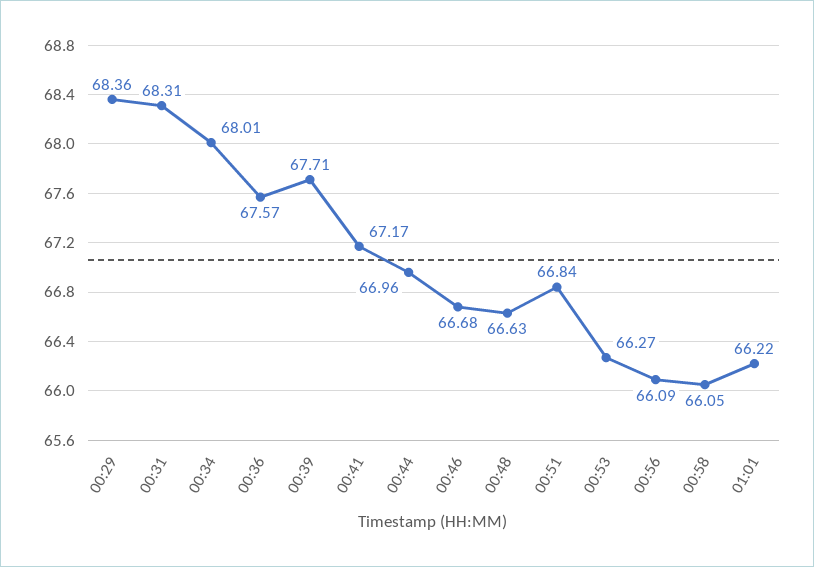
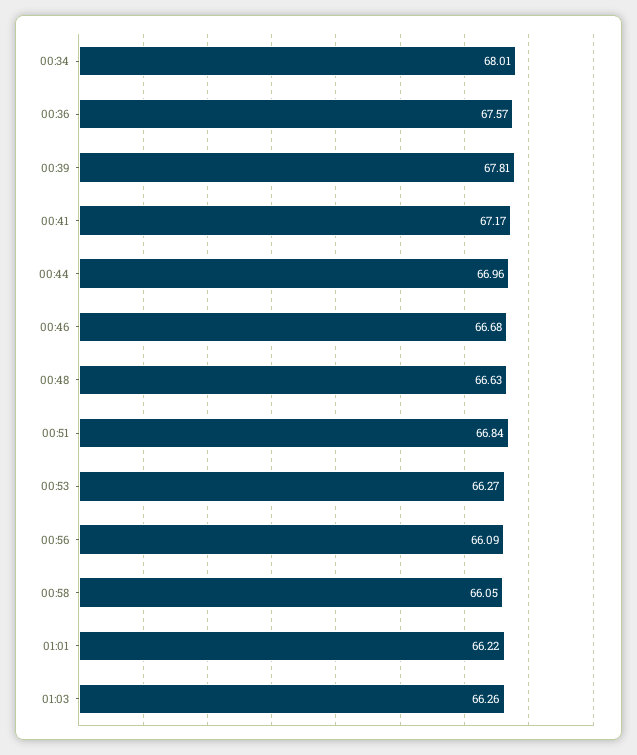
00:29: 68.36 -> none
00:31: 68.31 -> none
00:39: 67.71 -> 67.81
01:03: none -> 66.26

